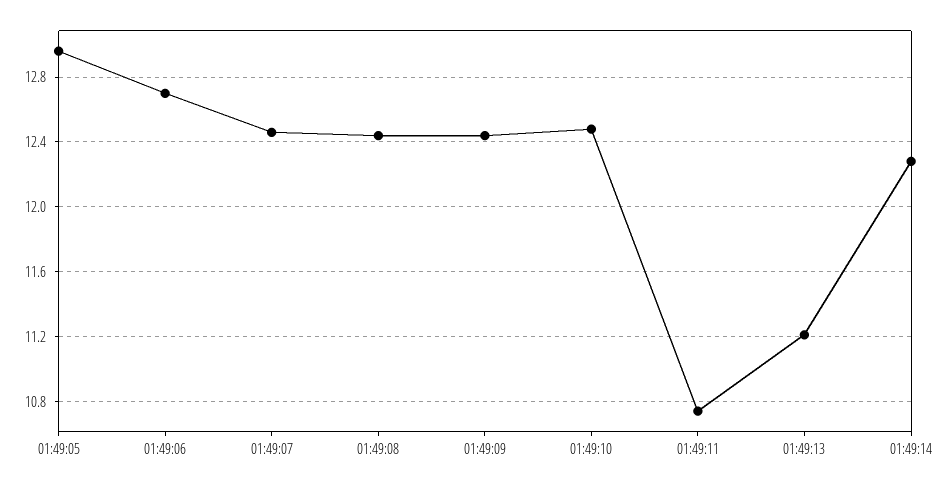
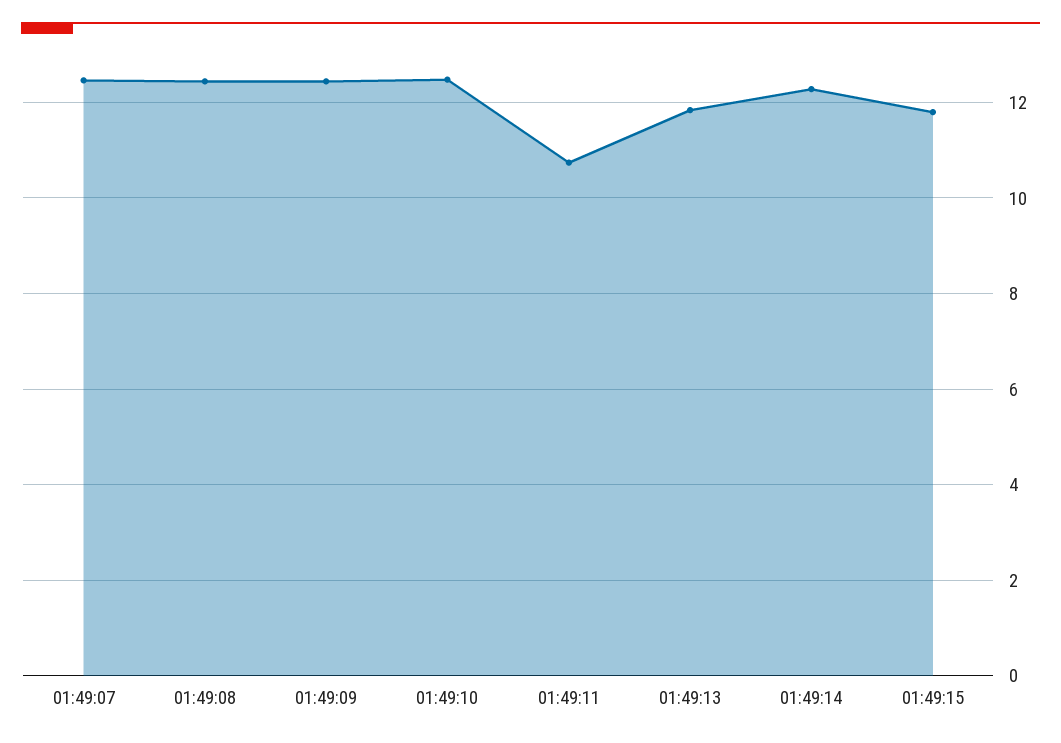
01:49:05: 12.95 -> none
01:49:06: 12.7 -> none
01:49:13: 11.2 -> 11.8
01:49:15: none -> 11.8

